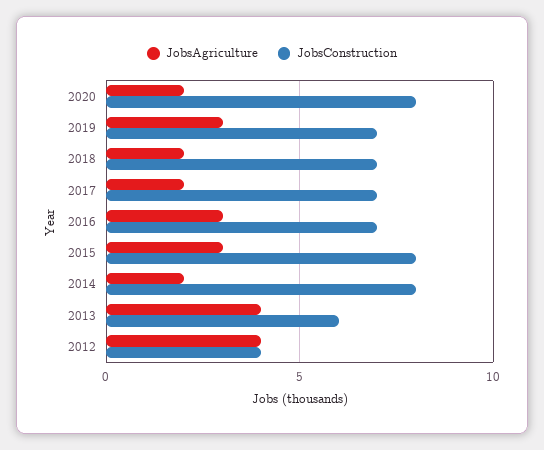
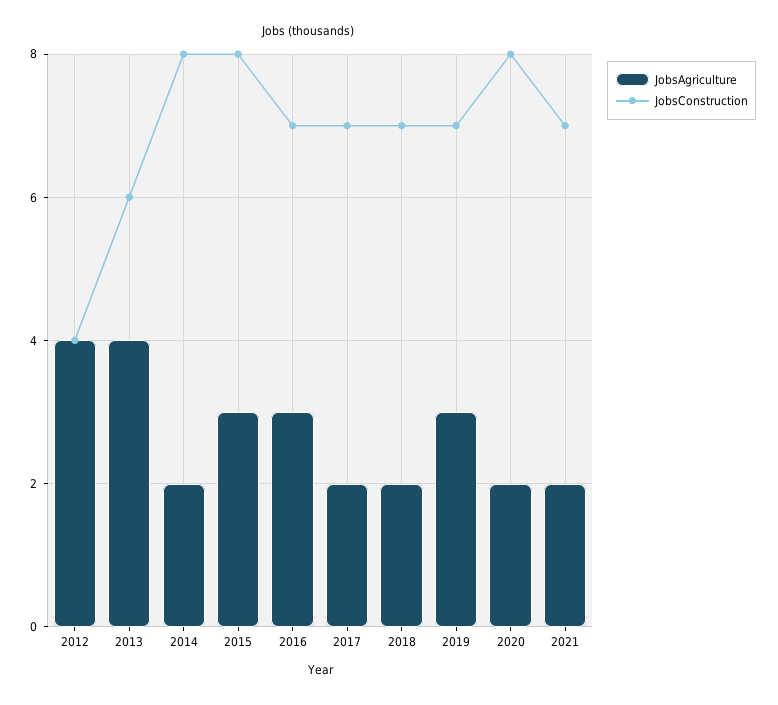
JobsAgriculture, 2021: none -> 2
JobsConstruction, 2021: none -> 7

